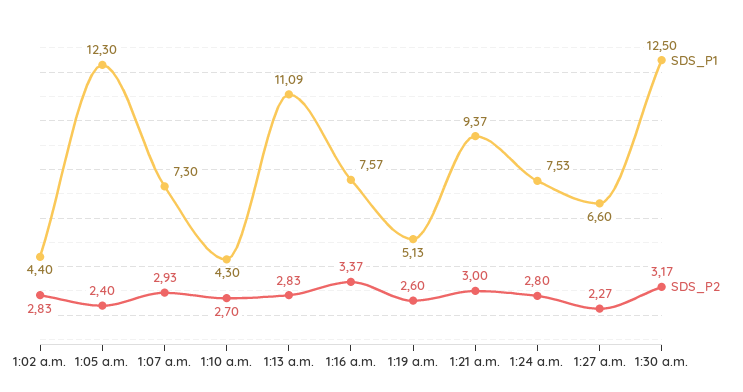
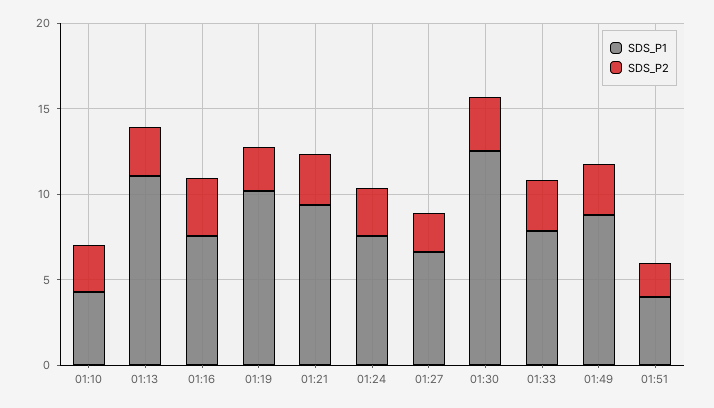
SDS_P1, 1:02 a.m.: 4.4 -> none
SDS_P2, 1:02 a.m.: 2.83 -> none
SDS_P1, 1:05 a.m.: 12.3 -> none
SDS_P2, 1:05 a.m.: 2.4 -> none
SDS_P1, 1:07 a.m.: 7.3 -> none
SDS_P2, 1:07 a.m.: 2.93 -> none
SDS_P1, 1:19 a.m.: 5.13 -> 10
SDS_P1, 01:33: none -> 8
SDS_P2, 01:33: none -> 3
SDS_P1, 01:49: none -> 9
SDS_P2, 01:49: none -> 3
SDS_P1, 01:51: none -> 4
SDS_P2, 01:51: none -> 2

